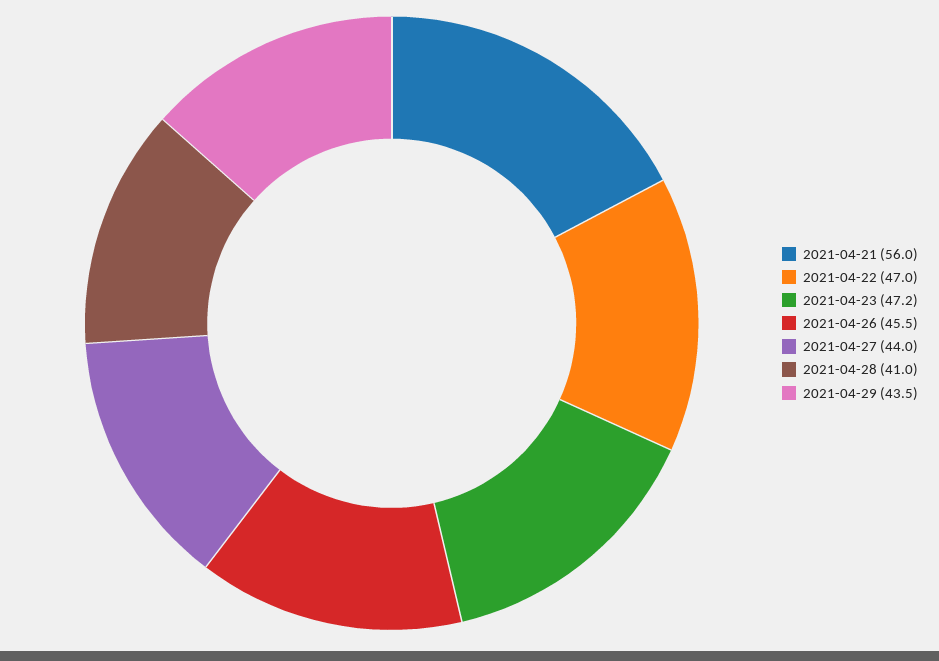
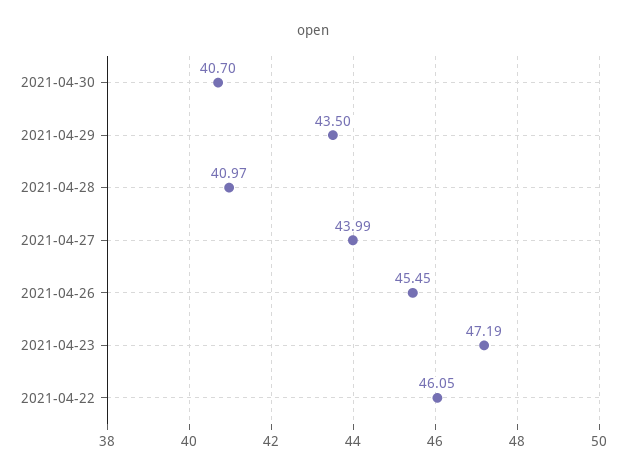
2021-04-21: 56 -> none
2021-04-22: 47 -> 46.05
2021-04-30: none -> 40.7

